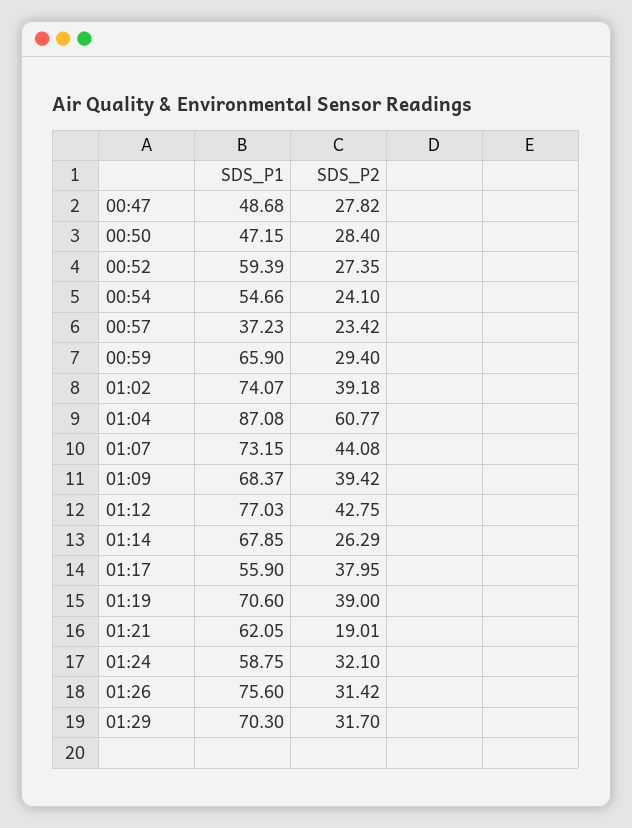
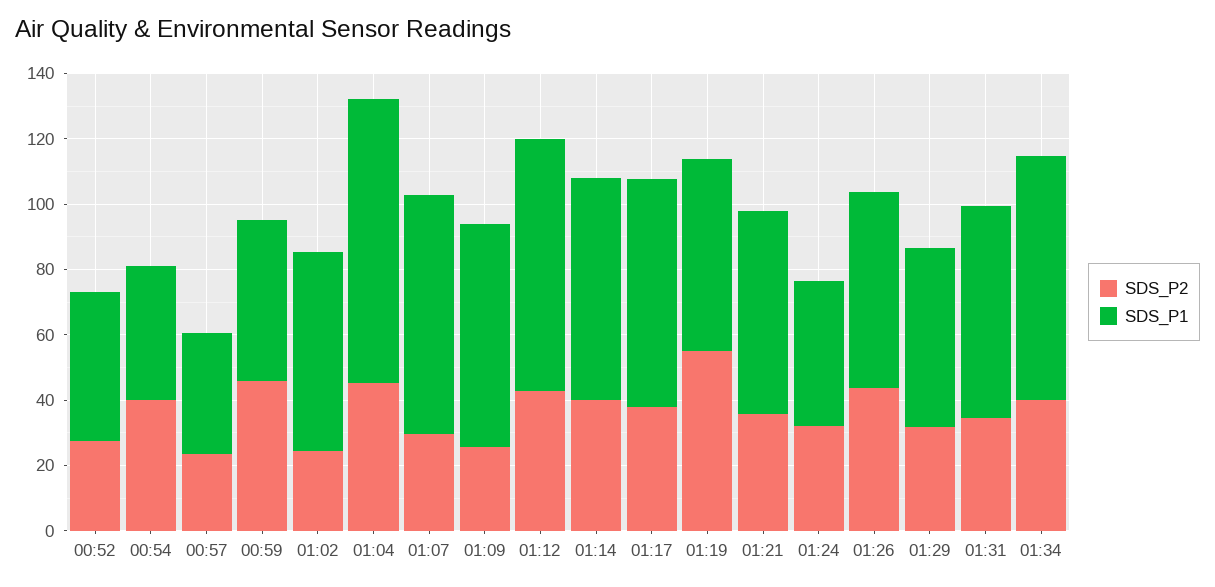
SDS_P1, 00:47: 48.68 -> none
SDS_P2, 00:47: 27.82 -> none
SDS_P1, 00:50: 47.15 -> none
SDS_P2, 00:50: 28.4 -> none
SDS_P1, 00:52: 59.39 -> 45
SDS_P1, 00:54: 54.66 -> 40
SDS_P2, 00:54: 24.1 -> 40
SDS_P1, 00:59: 65.9 -> 50
SDS_P2, 00:59: 29.4 -> 45
SDS_P1, 01:02: 74.07 -> 60
SDS_P2, 01:02: 39.18 -> 25
SDS_P2, 01:04: 60.77 -> 45
SDS_P2, 01:07: 44.08 -> 30
SDS_P2, 01:09: 39.42 -> 25
SDS_P2, 01:14: 26.29 -> 40
SDS_P1, 01:17: 55.9 -> 70
SDS_P1, 01:19: 70.6 -> 60
SDS_P2, 01:19: 39 -> 55
SDS_P2, 01:21: 19.01 -> 35
SDS_P1, 01:24: 58.75 -> 45
SDS_P1, 01:26: 75.6 -> 60
SDS_P2, 01:26: 31.42 -> 45
SDS_P1, 01:29: 70.3 -> 55
SDS_P2, 01:31: none -> 35
SDS_P1, 01:31: none -> 65
SDS_P2, 01:34: none -> 40
SDS_P1, 01:34: none -> 75

